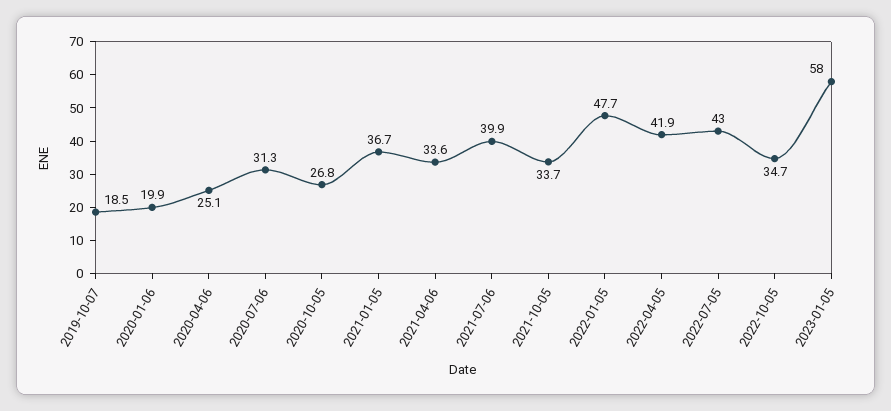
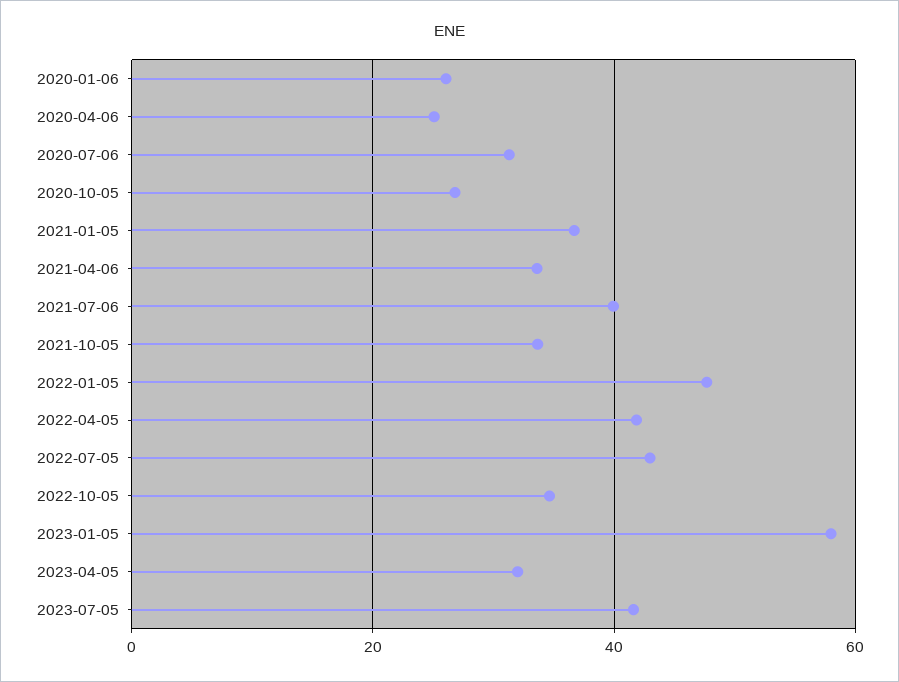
2019-10-07: 18.5 -> none
2020-01-06: 19.9 -> 26
2023-04-05: none -> 32
2023-07-05: none -> 42

